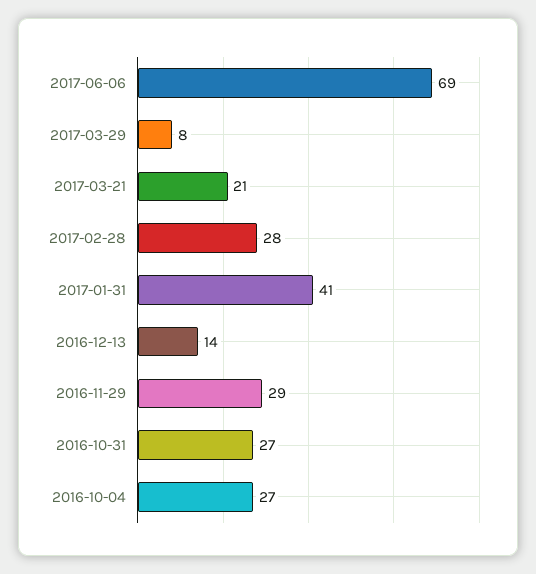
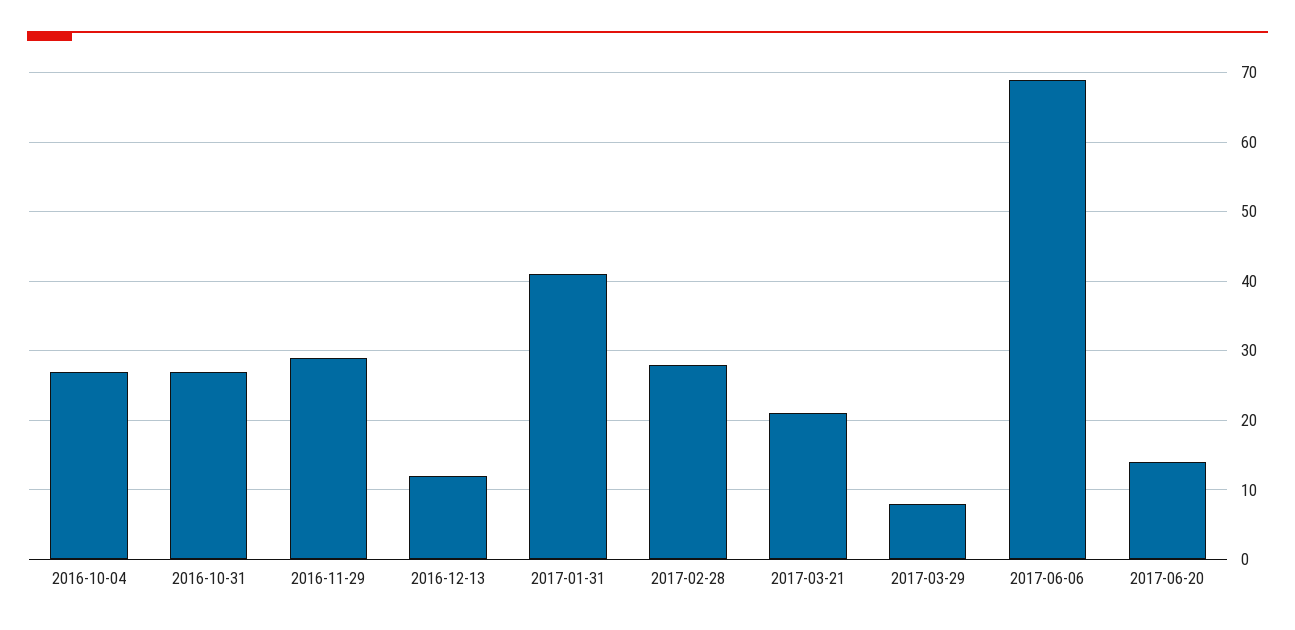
2016-12-13: 14 -> 12
2017-06-20: none -> 14

